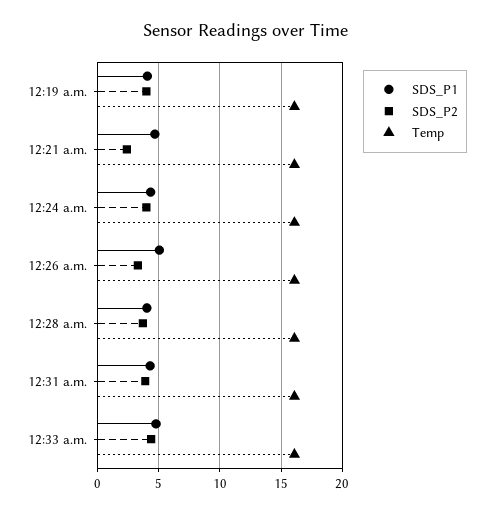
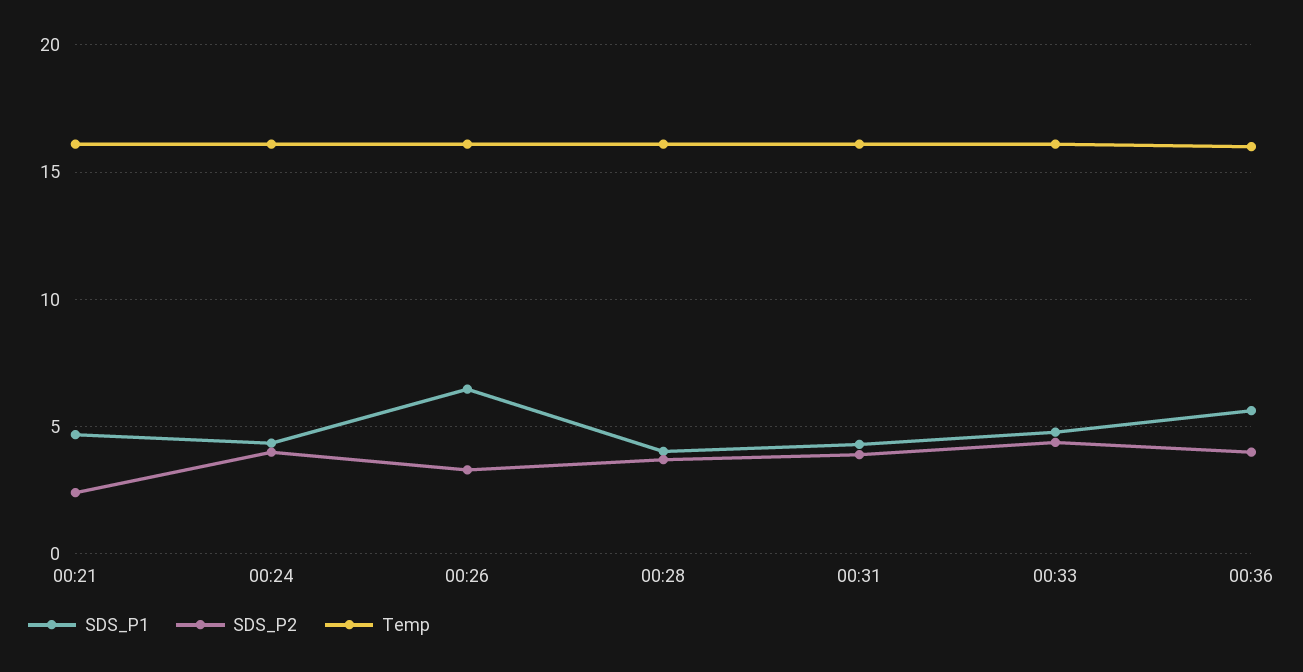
SDS_P1, 12:19 a.m.: 4 -> none
SDS_P2, 12:19 a.m.: 4 -> none
Temp, 12:19 a.m.: 16 -> none
SDS_P1, 12:26 a.m.: 5 -> 6.5
SDS_P1, 00:36: none -> 5.5
SDS_P2, 00:36: none -> 4
Temp, 00:36: none -> 16

